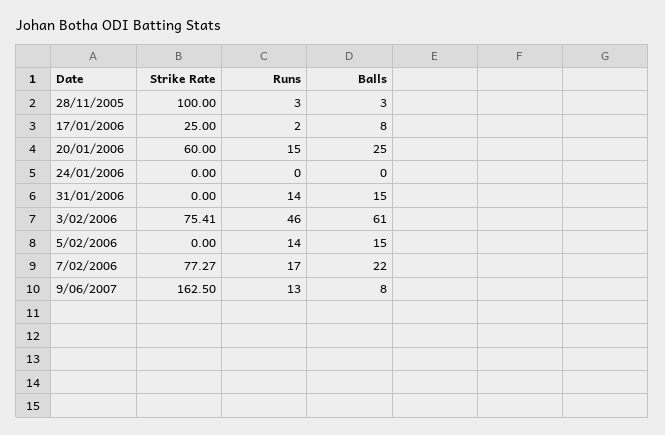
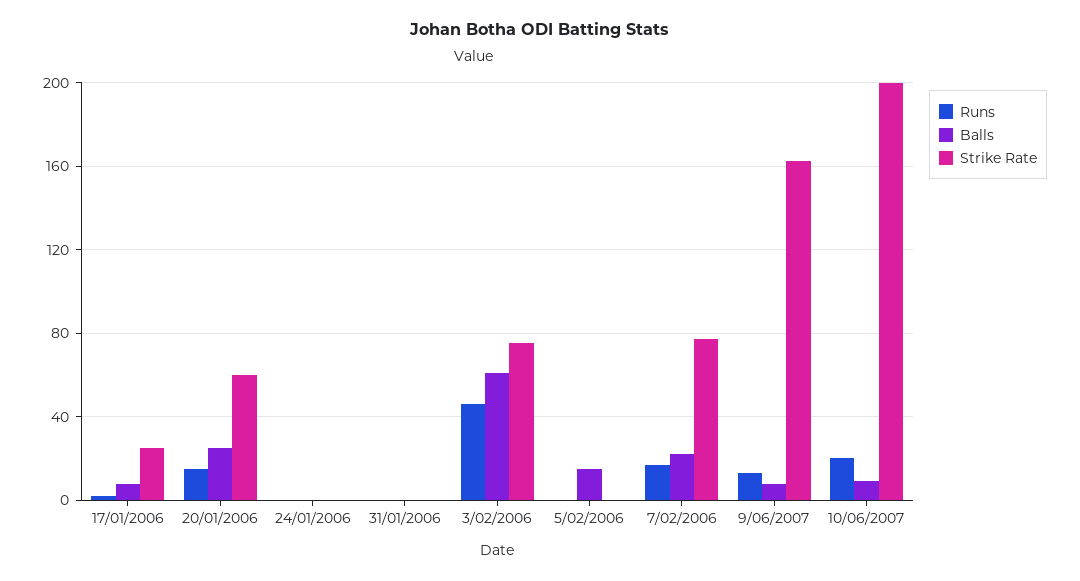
Strike Rate, 28/11/2005: 100 -> none
Runs, 28/11/2005: 3 -> none
Balls, 28/11/2005: 3 -> none
Runs, 31/01/2006: 14 -> 0
Balls, 31/01/2006: 15 -> 0
Runs, 5/02/2006: 14 -> 0
Runs, 10/06/2007: none -> 20
Balls, 10/06/2007: none -> 10
Strike Rate, 10/06/2007: none -> 200

